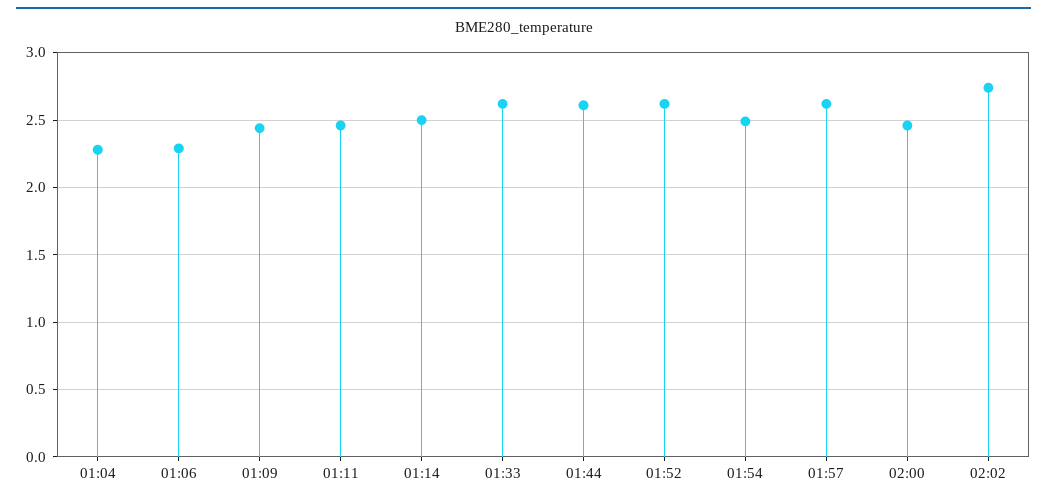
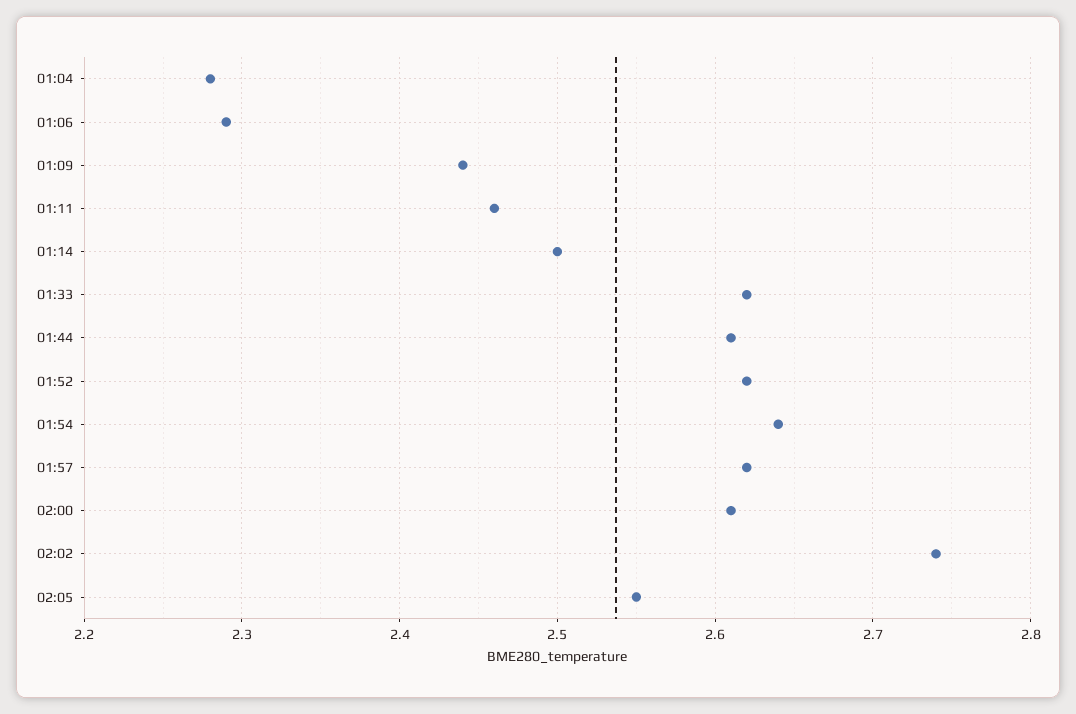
01:54: 2.5 -> 2.64
02:00: 2.45 -> 2.61
02:05: none -> 2.55

